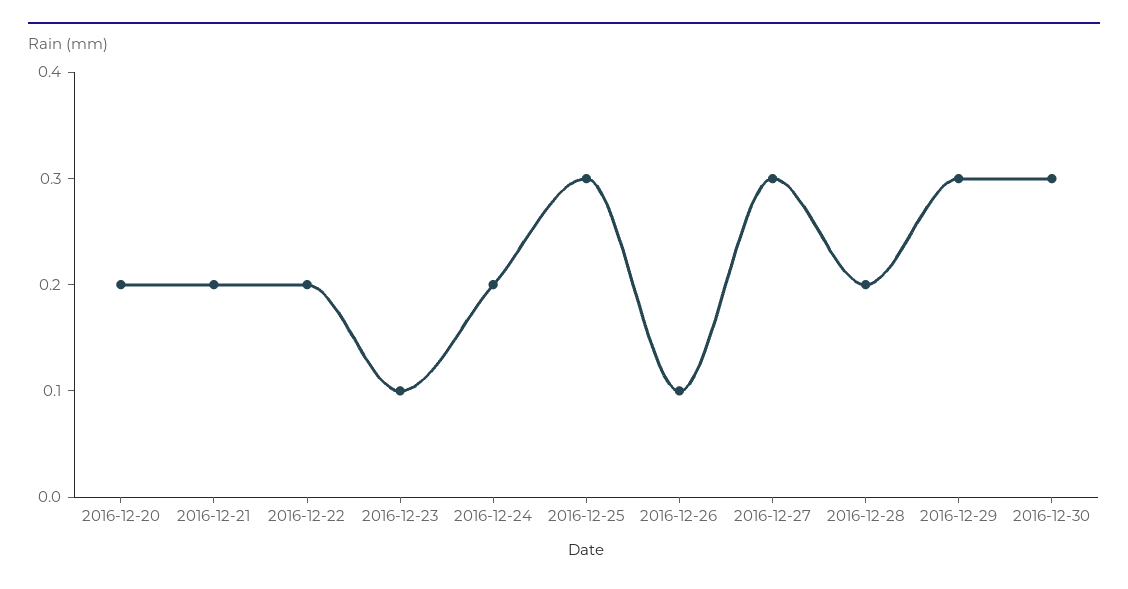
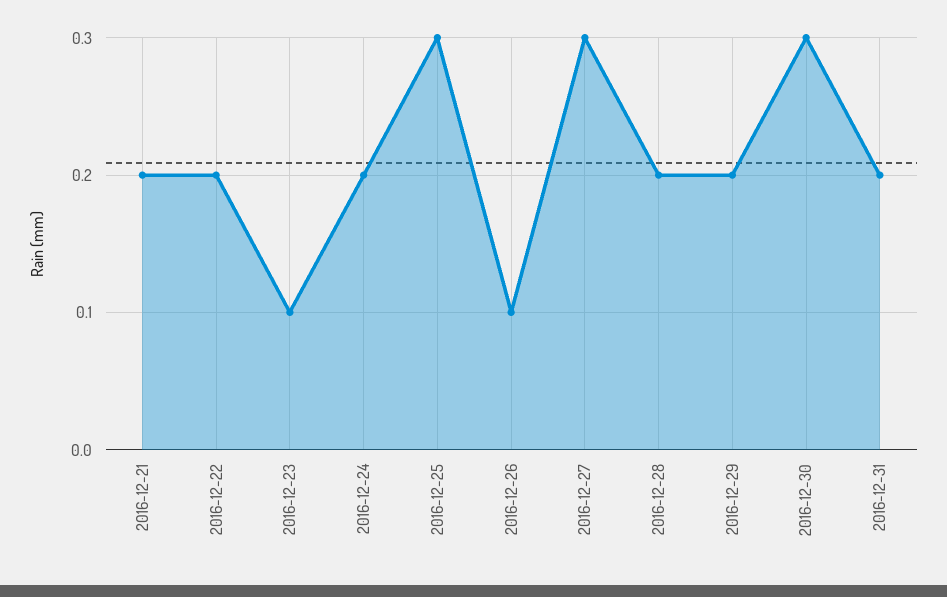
2016-12-20: 0.2 -> none
2016-12-29: 0.3 -> 0.2
2016-12-31: none -> 0.2

